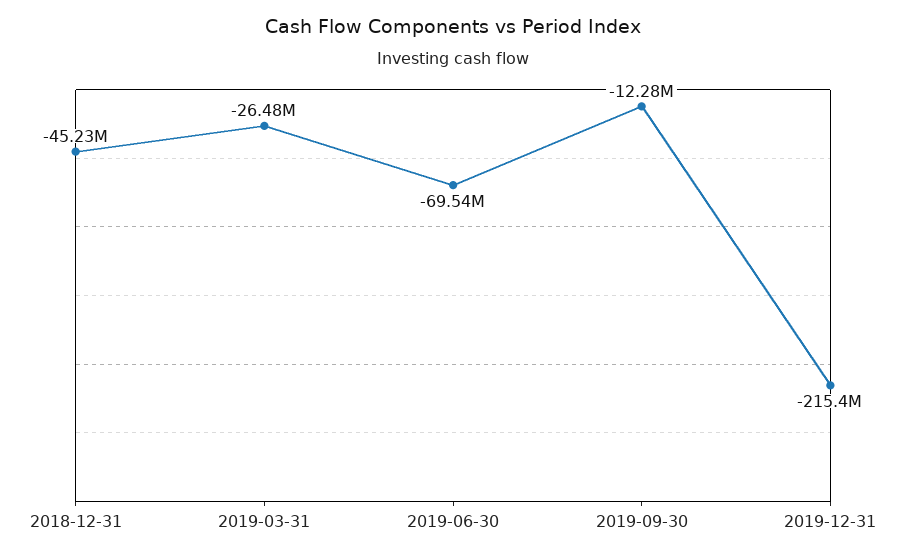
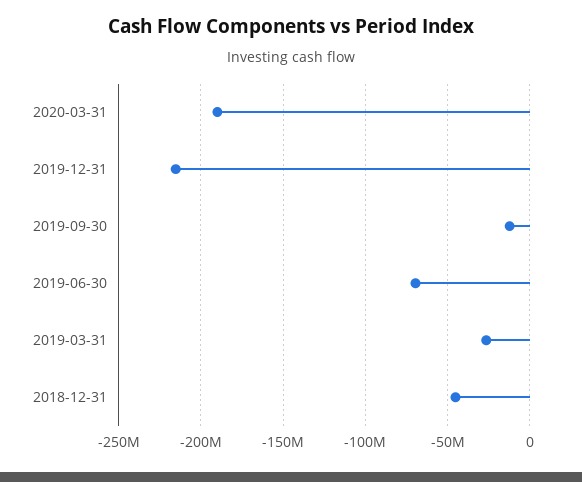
2020-03-31: none -> -190000000

